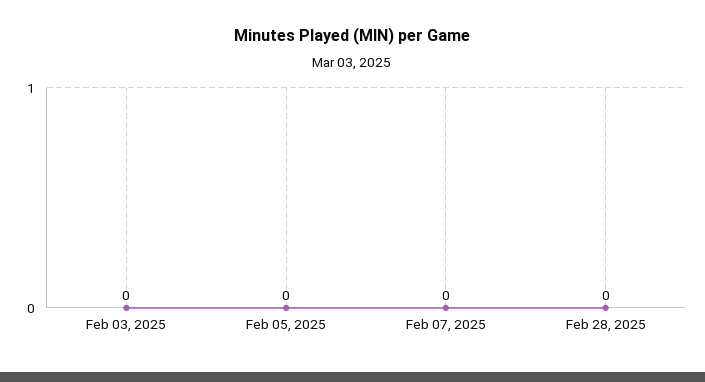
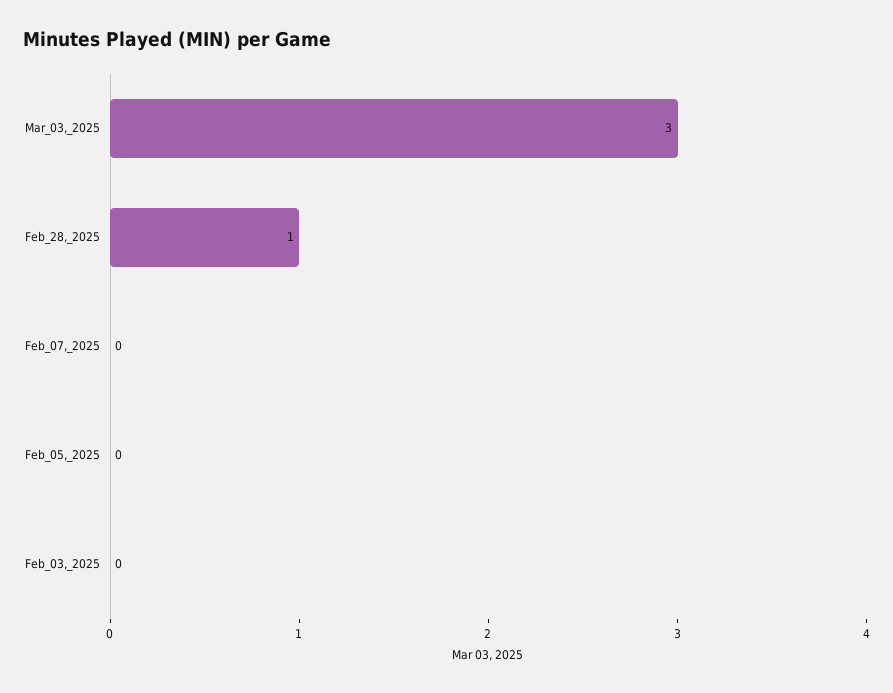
Feb 28, 2025: 0 -> 1
Mar_03,_2025: none -> 3

